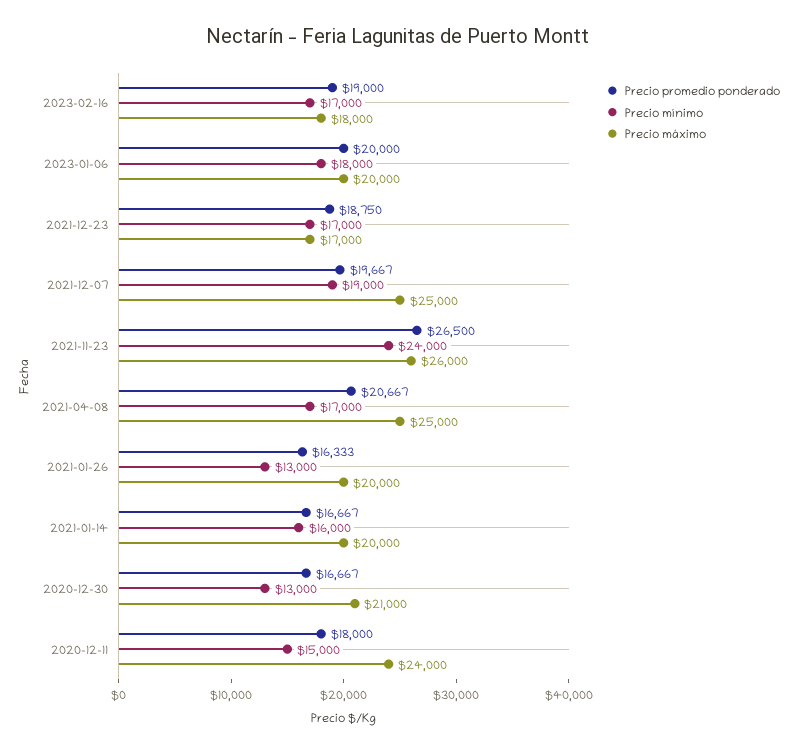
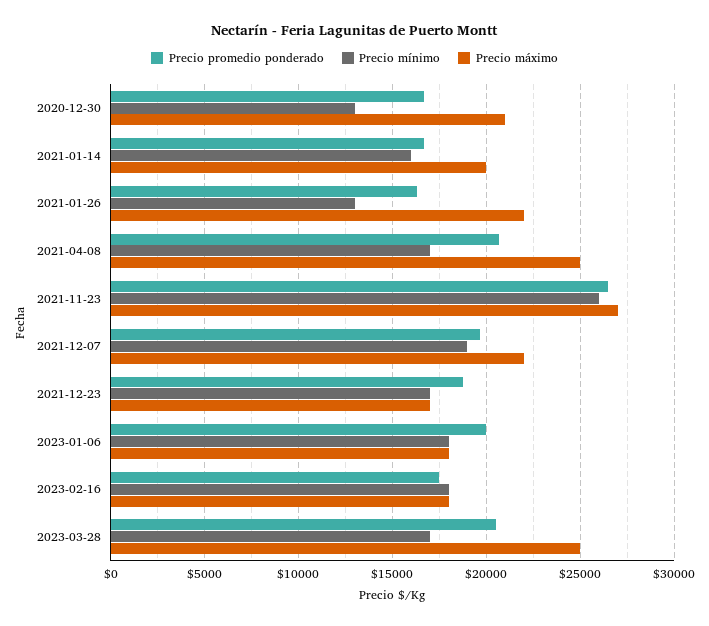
Precio promedio ponderado, 2023-02-16: 19000 -> 17500
Precio mínimo, 2023-02-16: 17000 -> 18000
Precio máximo, 2023-01-06: 20000 -> 18000
Precio máximo, 2021-12-07: 25000 -> 22000
Precio mínimo, 2021-11-23: 24000 -> 26000
Precio máximo, 2021-11-23: 26000 -> 27000
Precio máximo, 2021-01-26: 20000 -> 22000
Precio promedio ponderado, 2020-12-11: 18000 -> none
Precio mínimo, 2020-12-11: 15000 -> none
Precio máximo, 2020-12-11: 24000 -> none
Precio promedio ponderado, 2023-03-28: none -> 20500
Precio mínimo, 2023-03-28: none -> 17000
Precio máximo, 2023-03-28: none -> 25000

